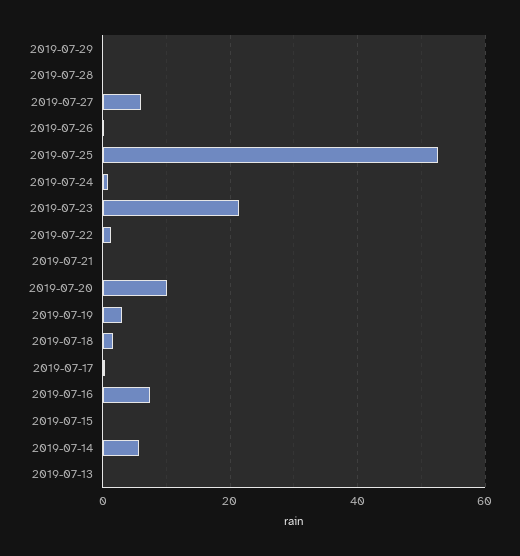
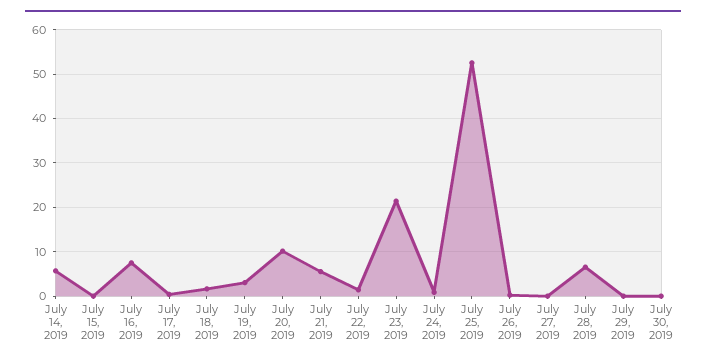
2019-07-28: 0 -> 6
2019-07-27: 6 -> 0
2019-07-21: 0 -> 6
2019-07-13: 0 -> none
July 30, 2019: none -> 0

